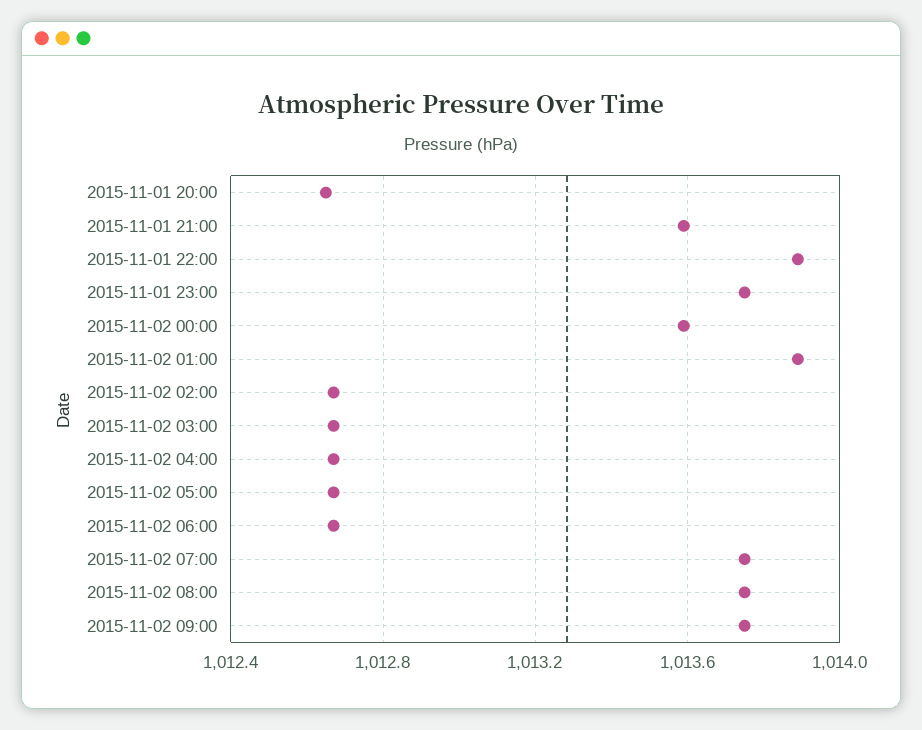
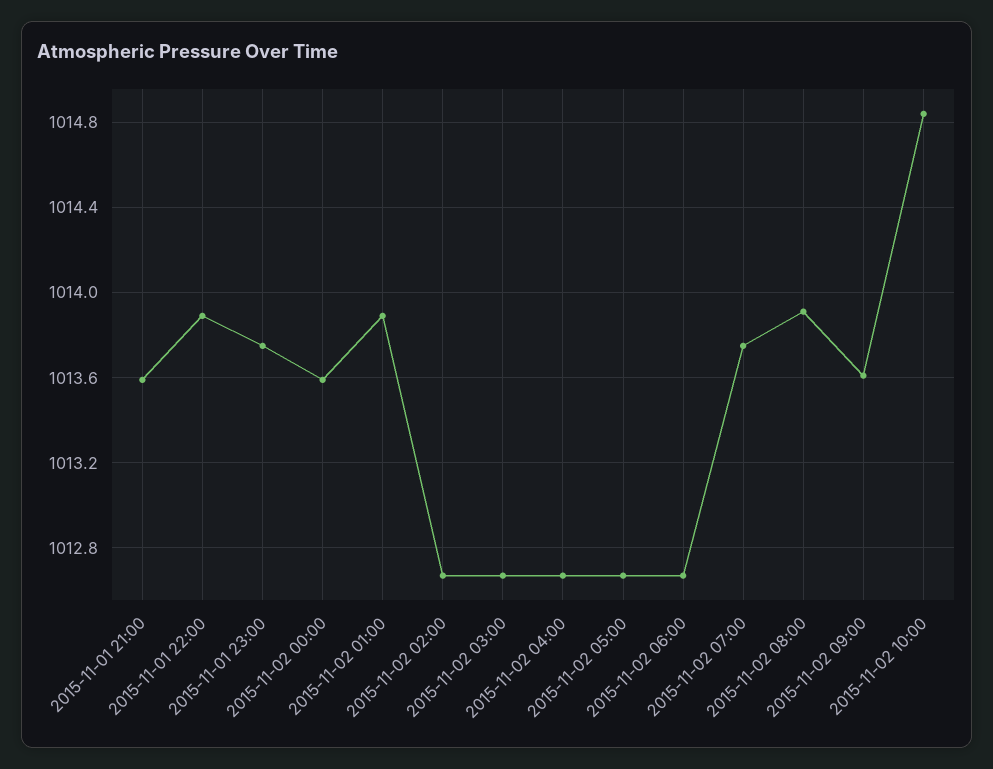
2015-11-01 20:00: 1012.65 -> none
2015-11-02 08:00: 1013.75 -> 1013.9
2015-11-02 09:00: 1013.75 -> 1013.6
2015-11-02 10:00: none -> 1014.85

